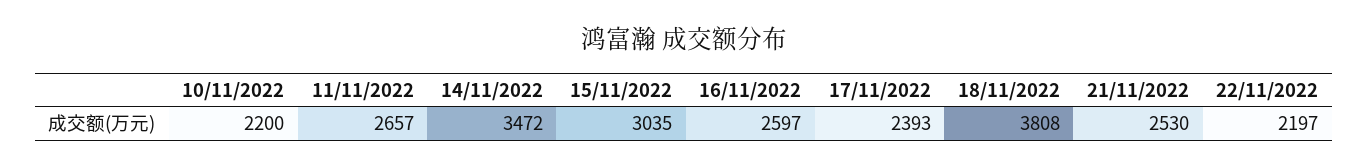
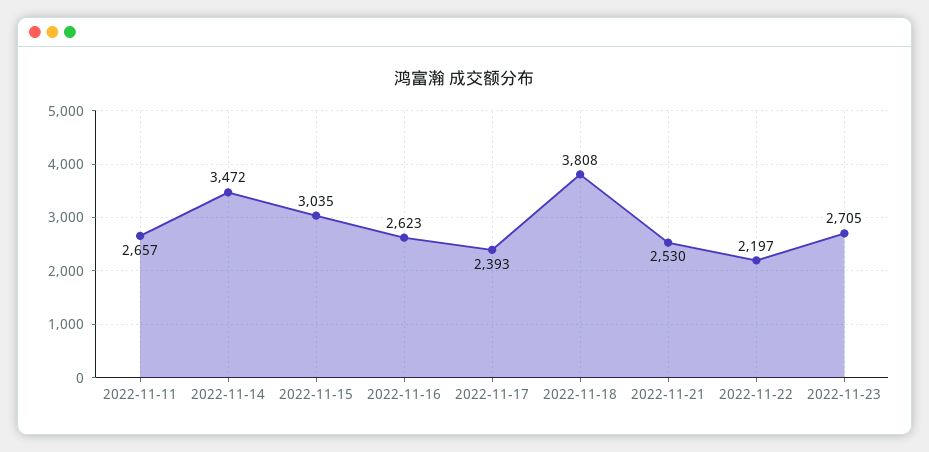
10/11/2022: 2200 -> none
16/11/2022: 2597 -> 2623
2022-11-23: none -> 2705

